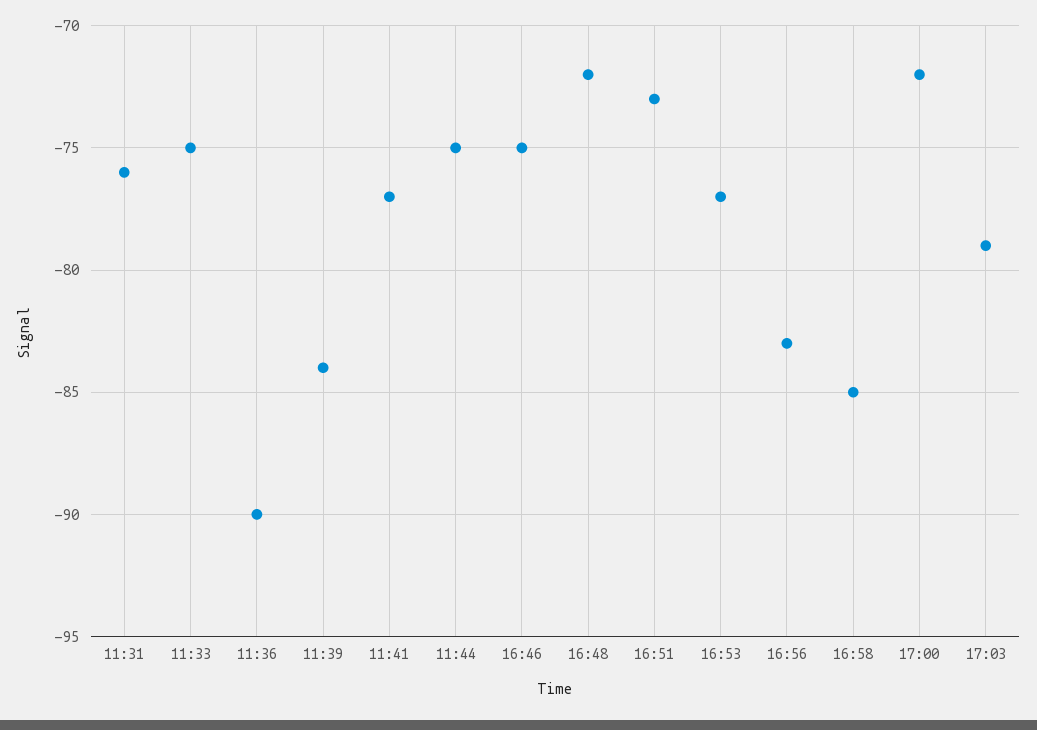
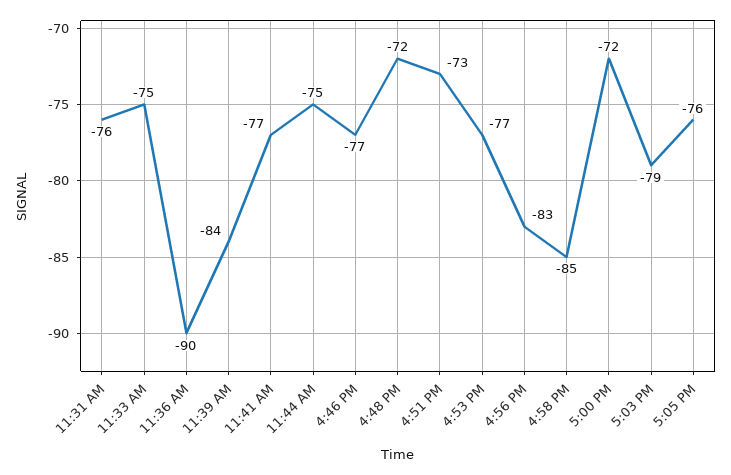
16:46: -75 -> -77
5:05 PM: none -> -76

